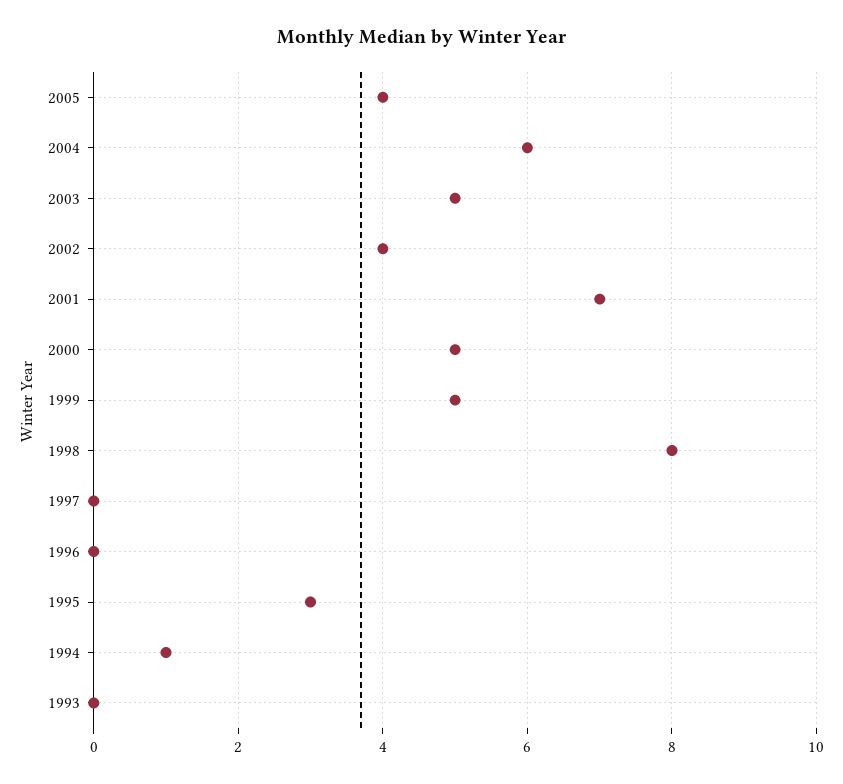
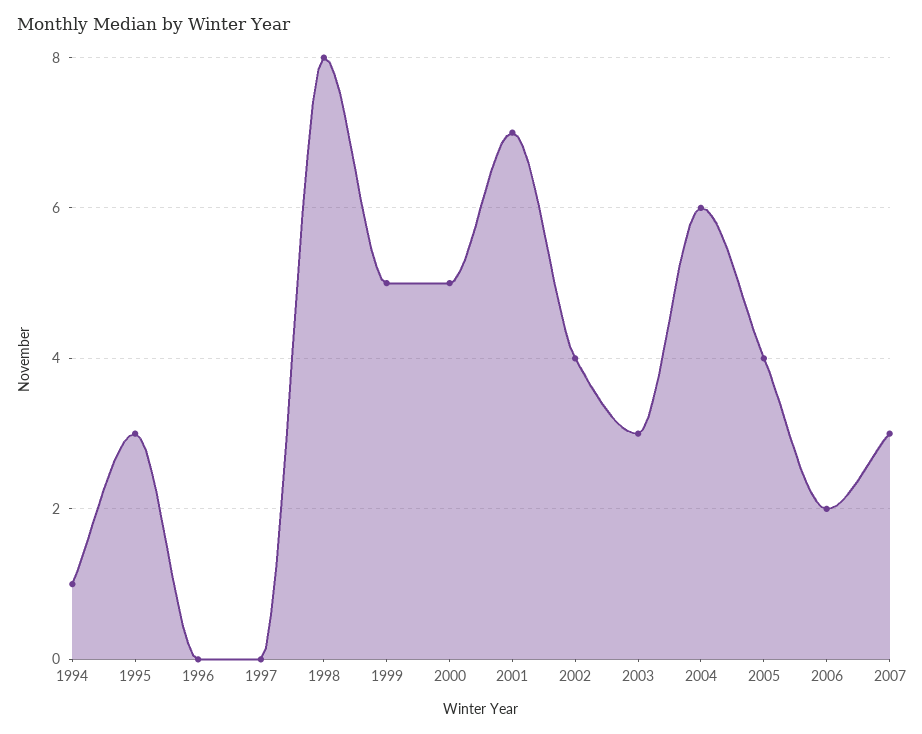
2003: 5 -> 3
1993: 0 -> none
2006: none -> 2
2007: none -> 3

